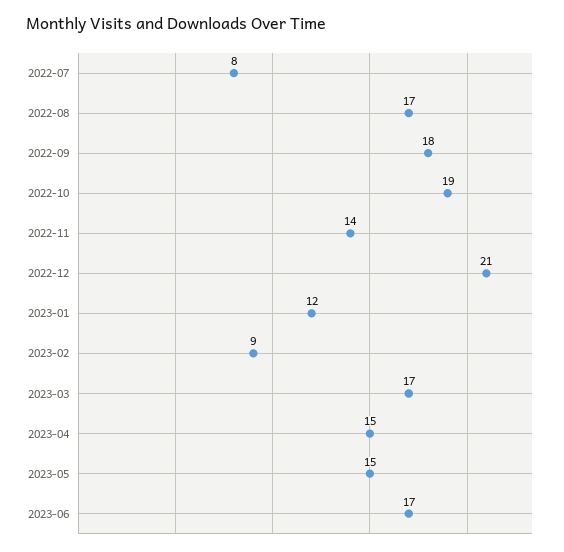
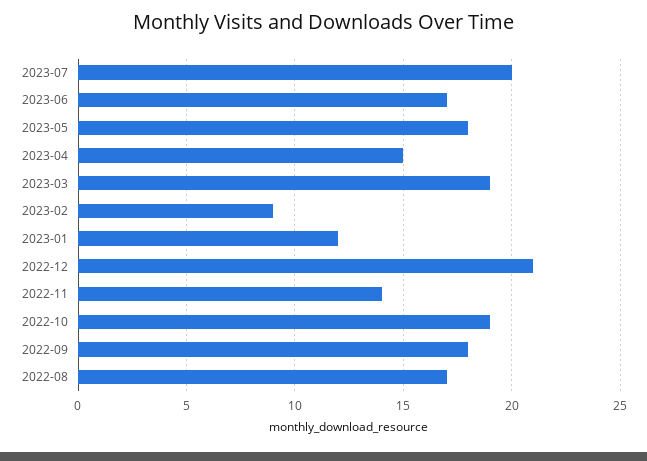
2022-07: 8 -> none
2023-03: 17 -> 19
2023-05: 15 -> 18
2023-07: none -> 20

